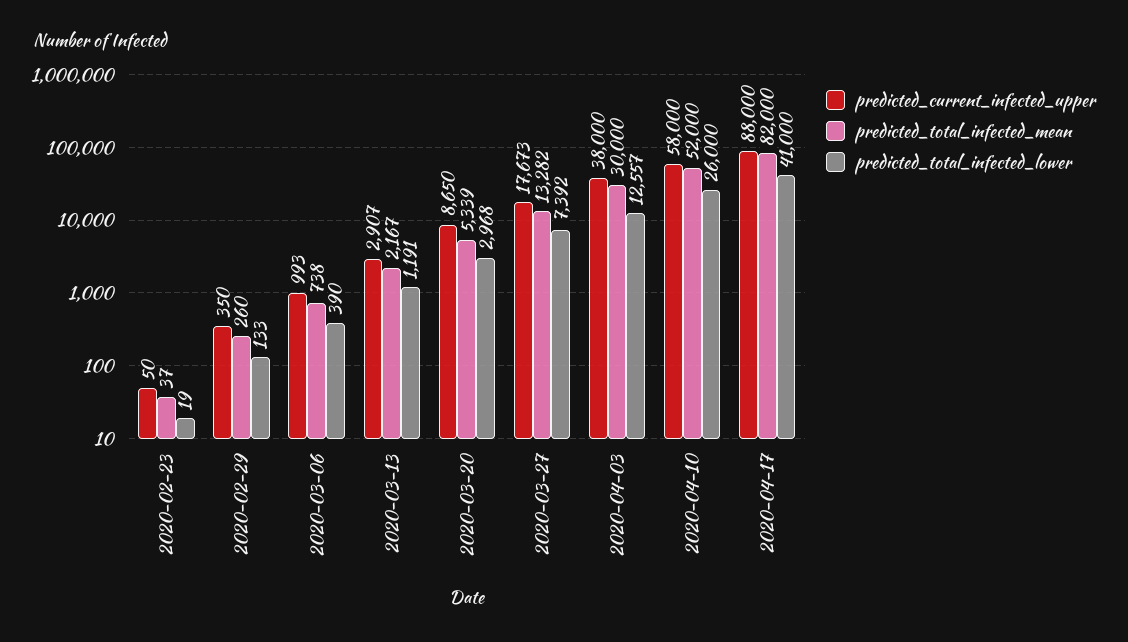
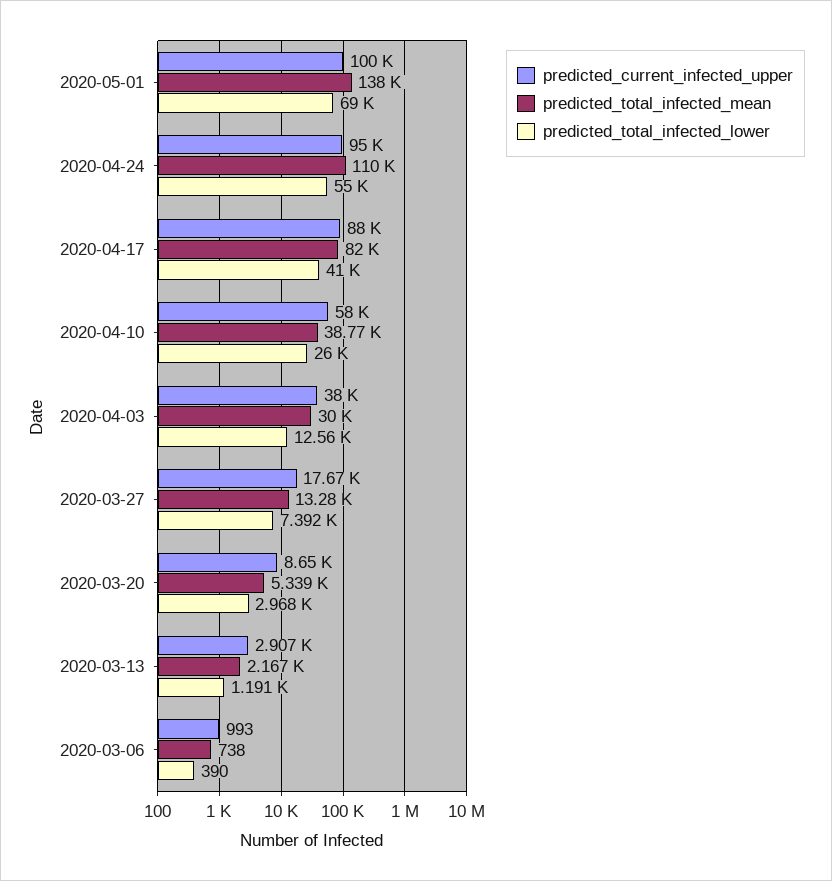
predicted_current_infected_upper, 2020-02-23: 50 -> none
predicted_total_infected_mean, 2020-02-23: 37 -> none
predicted_total_infected_lower, 2020-02-23: 19 -> none
predicted_current_infected_upper, 2020-02-29: 350 -> none
predicted_total_infected_mean, 2020-02-29: 260 -> none
predicted_total_infected_lower, 2020-02-29: 133 -> none
predicted_total_infected_mean, 2020-04-10: 52000 -> 38770
predicted_current_infected_upper, 2020-05-01: none -> 100000
predicted_total_infected_mean, 2020-05-01: none -> 138000
predicted_total_infected_lower, 2020-05-01: none -> 69000
predicted_current_infected_upper, 2020-04-24: none -> 95000
predicted_total_infected_mean, 2020-04-24: none -> 110000
predicted_total_infected_lower, 2020-04-24: none -> 55000

